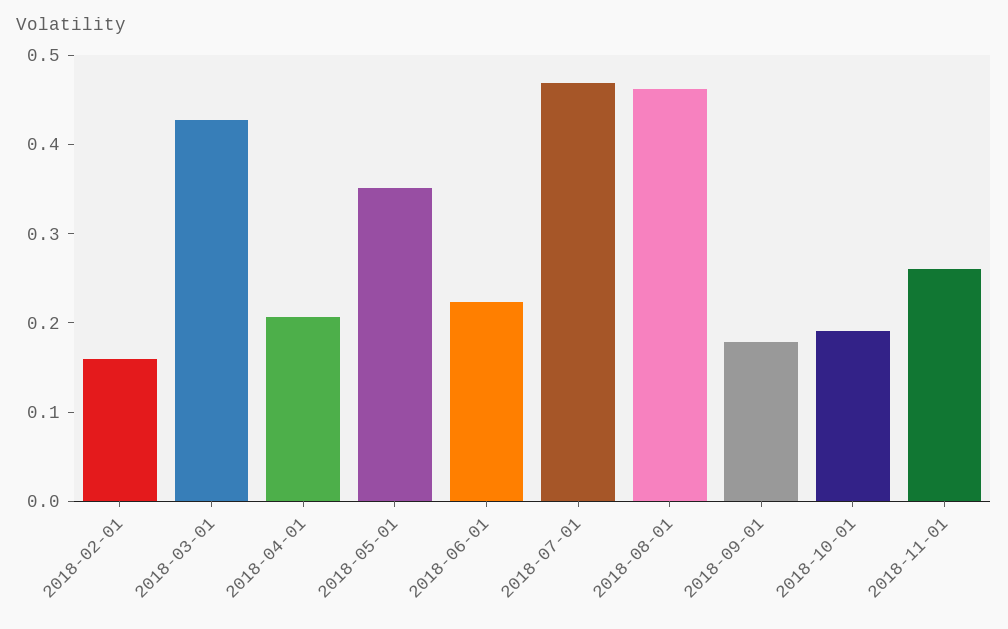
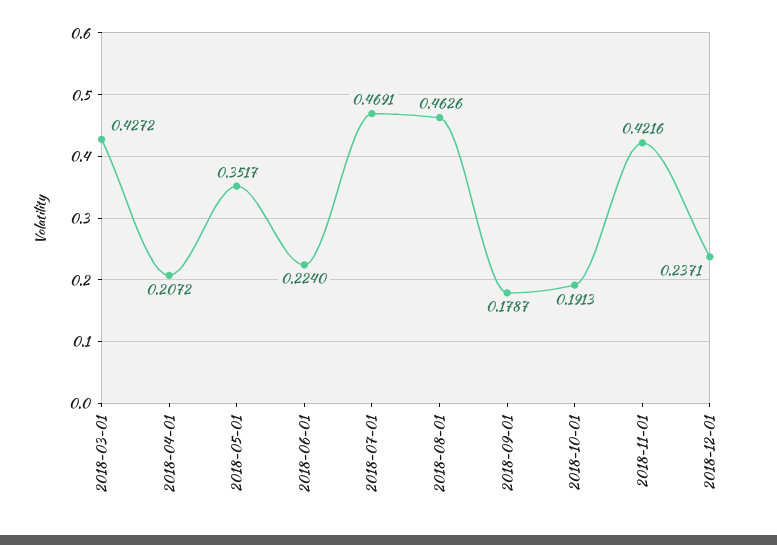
2018-02-01: 0.16 -> none
2018-11-01: 0.26 -> 0.4216
2018-12-01: none -> 0.2371

